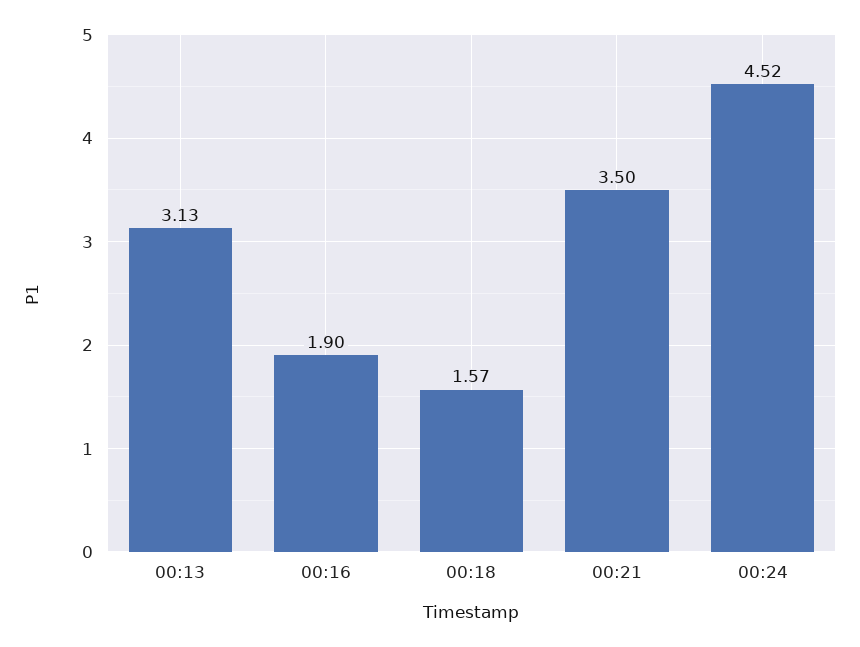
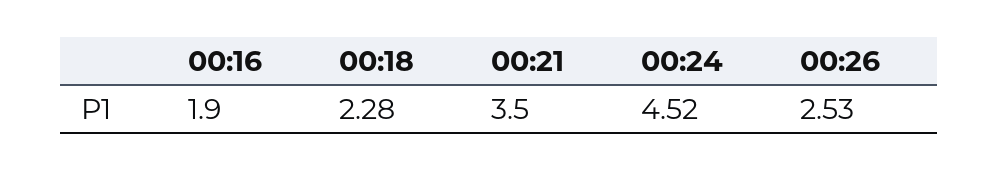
00:13: 3.13 -> none
00:18: 1.57 -> 2.28
00:26: none -> 2.53

